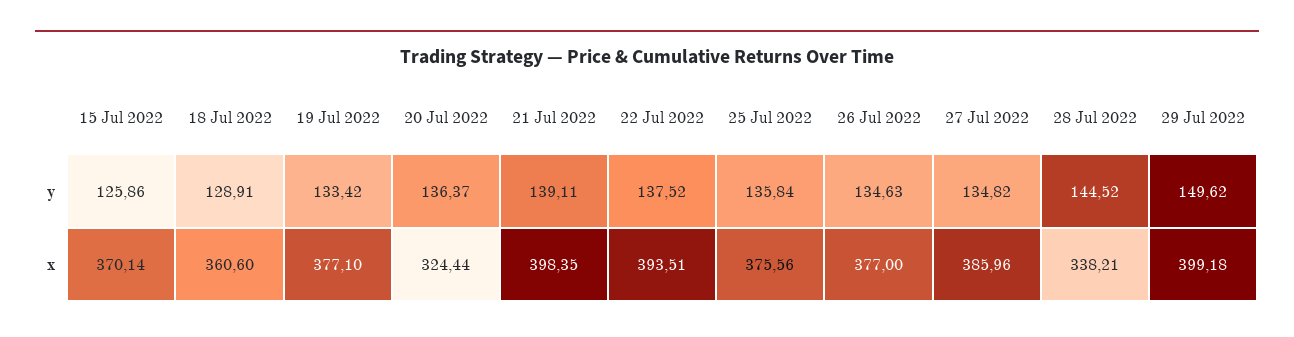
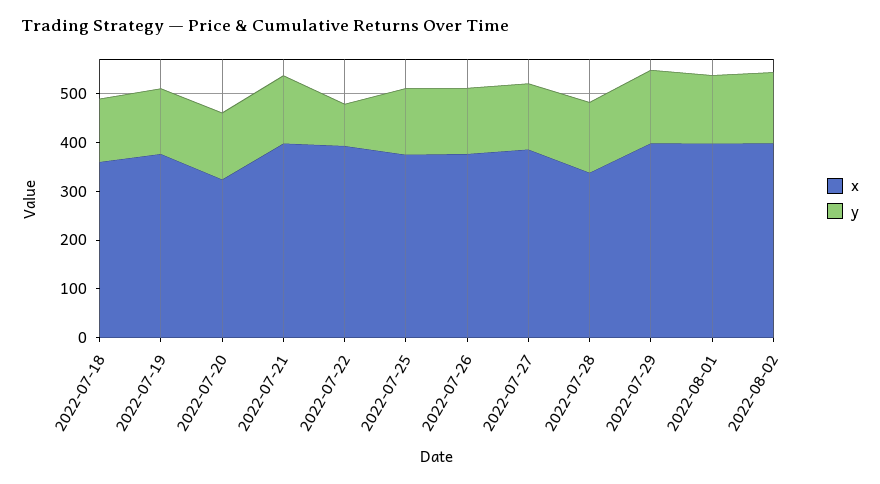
y, 15 Jul 2022: 125.86 -> none
y, 22 Jul 2022: 137.52 -> 80
x, 15 Jul 2022: 370.14 -> none
x, 2022-08-01: none -> 400
y, 2022-08-01: none -> 140
x, 2022-08-02: none -> 400
y, 2022-08-02: none -> 140

